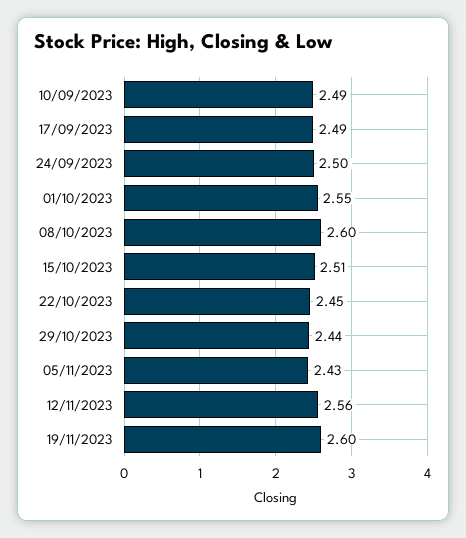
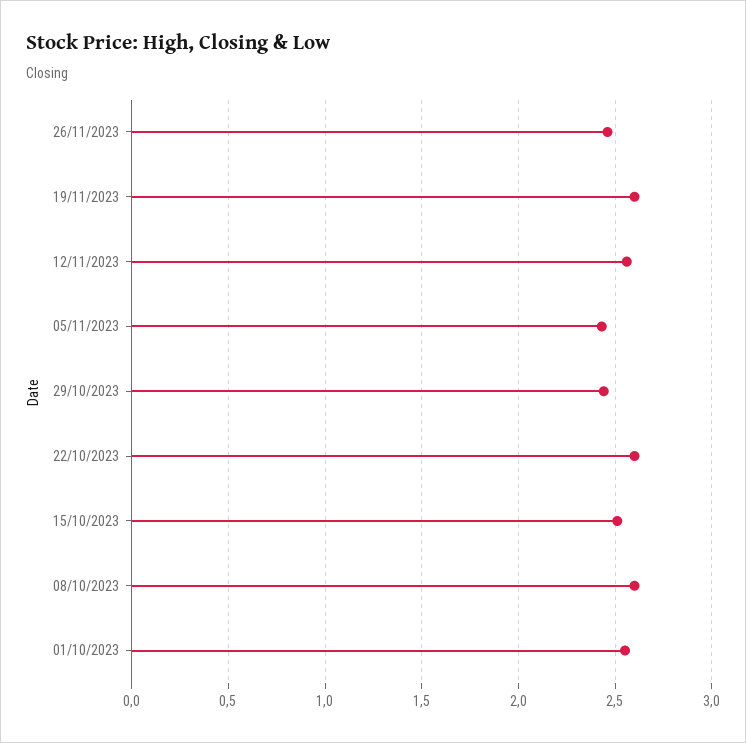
10/09/2023: 2.49 -> none
17/09/2023: 2.49 -> none
24/09/2023: 2.5 -> none
22/10/2023: 2.45 -> 2.6
26/11/2023: none -> 2.45

